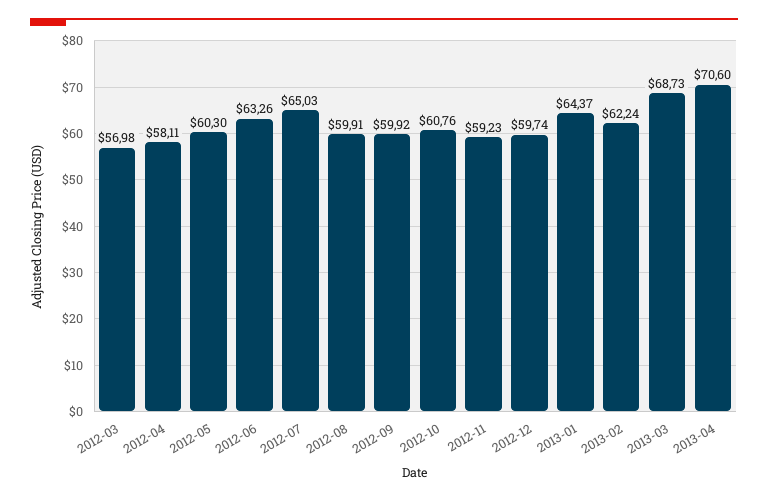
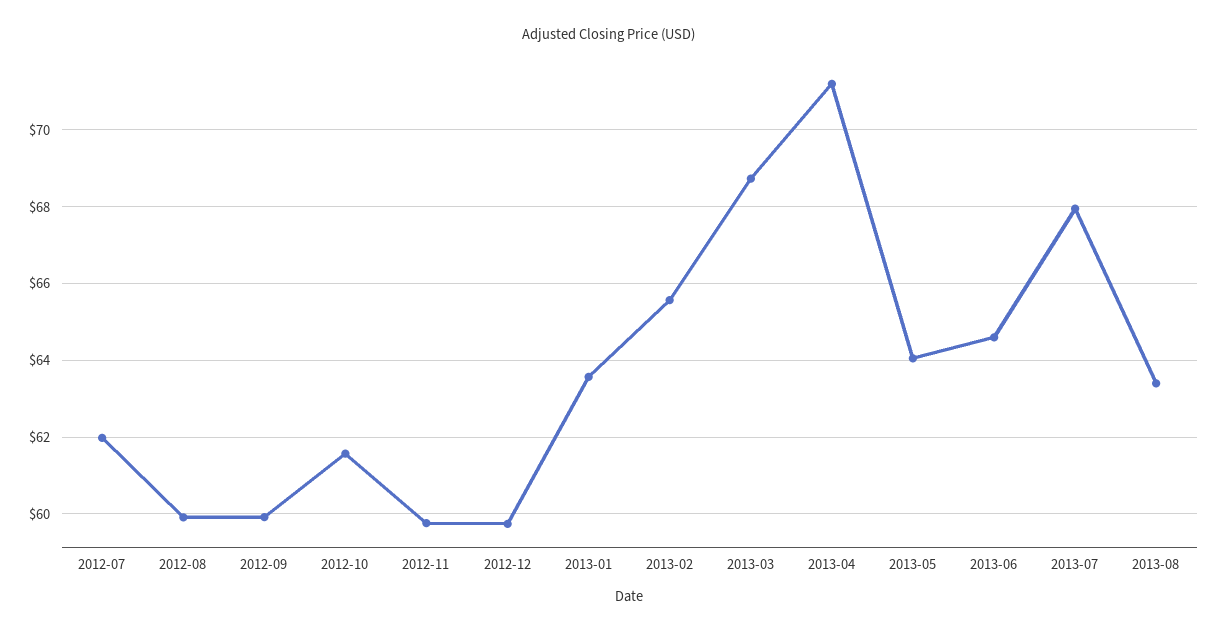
2012-03: 56.98 -> none
2012-04: 58.11 -> none
2012-05: 60.3 -> none
2012-06: 63.26 -> none
2012-07: 65.03 -> 62
2012-10: 60.76 -> 61.6
2012-11: 59.23 -> 59.8
2013-01: 64.37 -> 63.6
2013-02: 62.24 -> 65.6
2013-04: 70.6 -> 71.2
2013-05: none -> 64
2013-06: none -> 64.6
2013-07: none -> 68
2013-08: none -> 63.4

